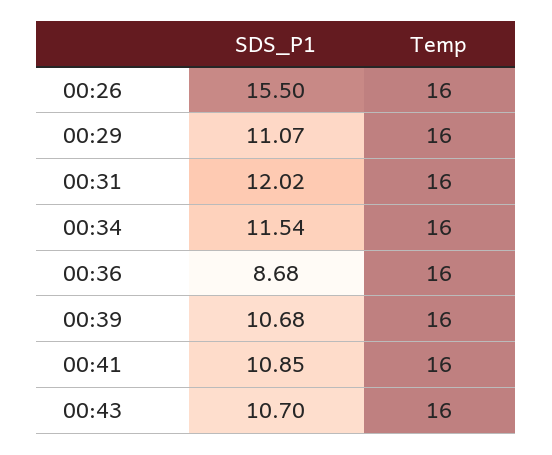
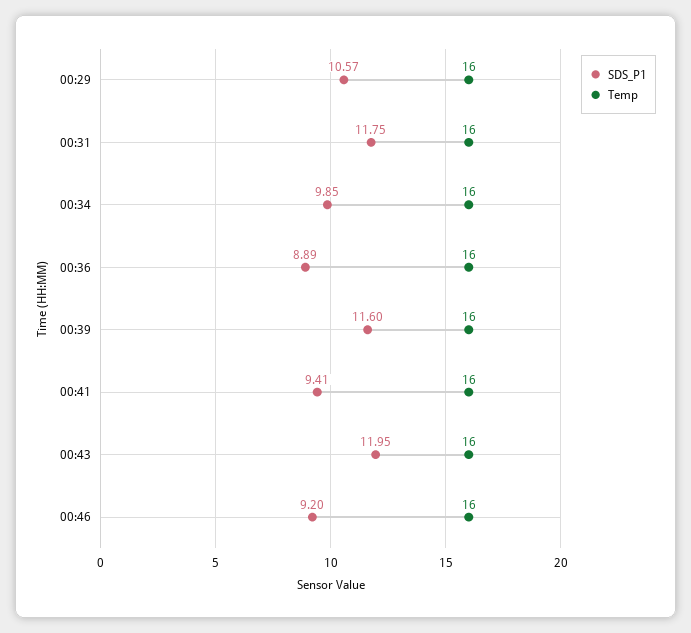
SDS_P1, 00:26: 15.5 -> none
Temp, 00:26: 16 -> none
SDS_P1, 00:29: 11.07 -> 10.57
SDS_P1, 00:31: 12.02 -> 11.75
SDS_P1, 00:34: 11.54 -> 9.85
SDS_P1, 00:36: 8.68 -> 8.89
SDS_P1, 00:39: 10.68 -> 11.6
SDS_P1, 00:41: 10.85 -> 9.41
SDS_P1, 00:43: 10.7 -> 11.95
SDS_P1, 00:46: none -> 9.2
Temp, 00:46: none -> 16

